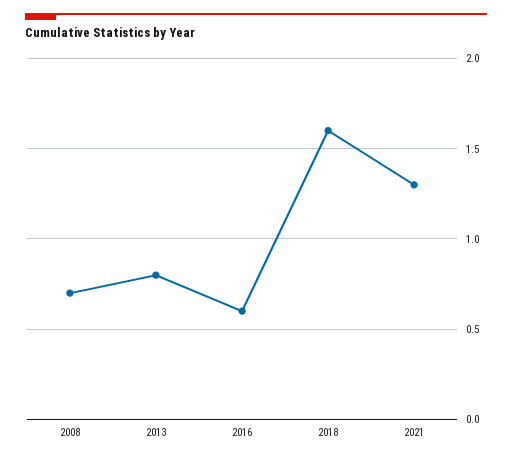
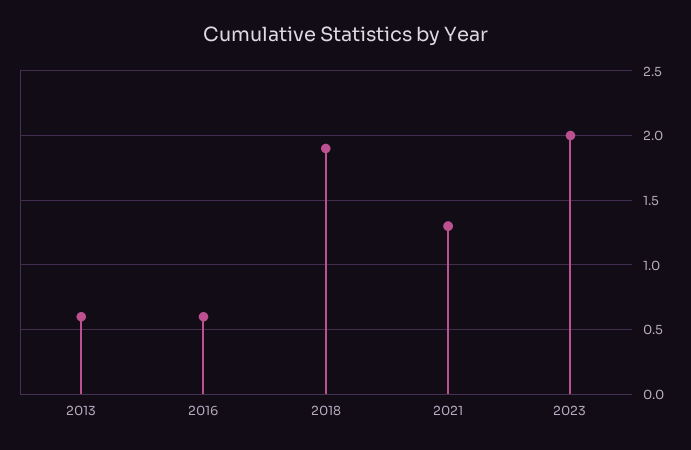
2008: 0.7 -> none
2013: 0.8 -> 0.6
2018: 1.6 -> 1.9
2023: none -> 2

